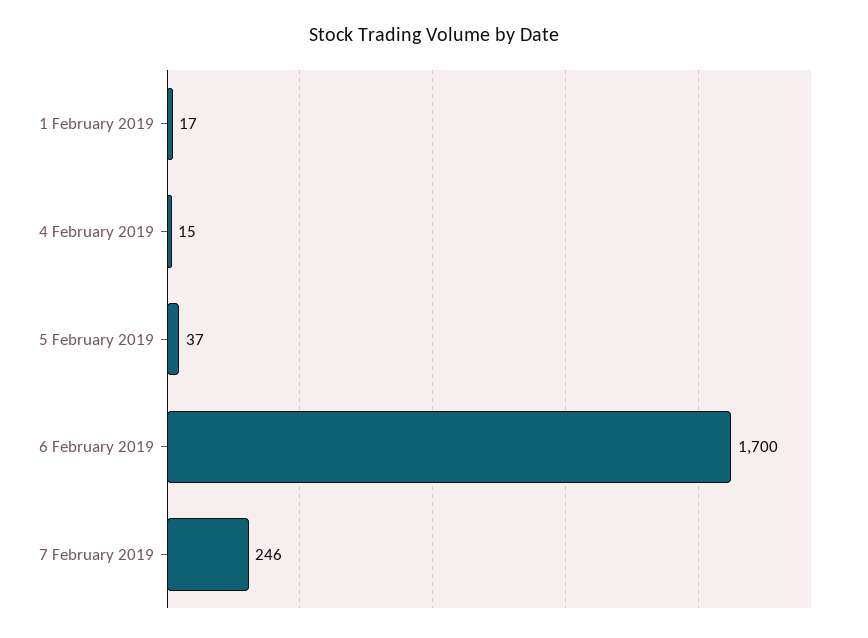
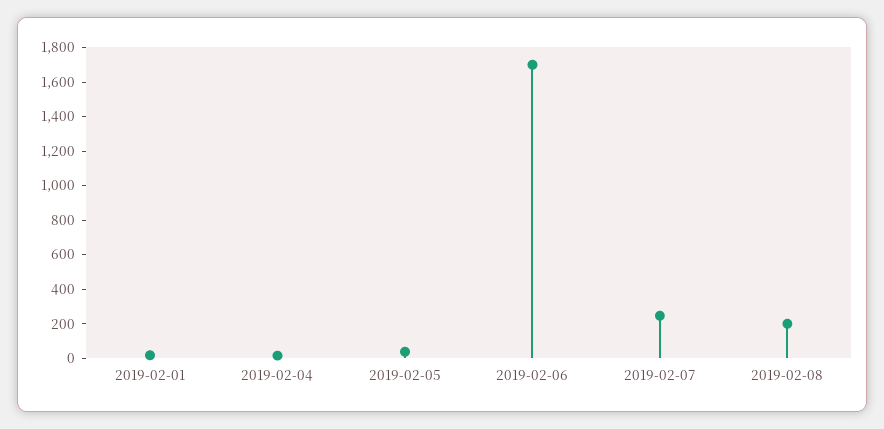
2019-02-08: none -> 200

